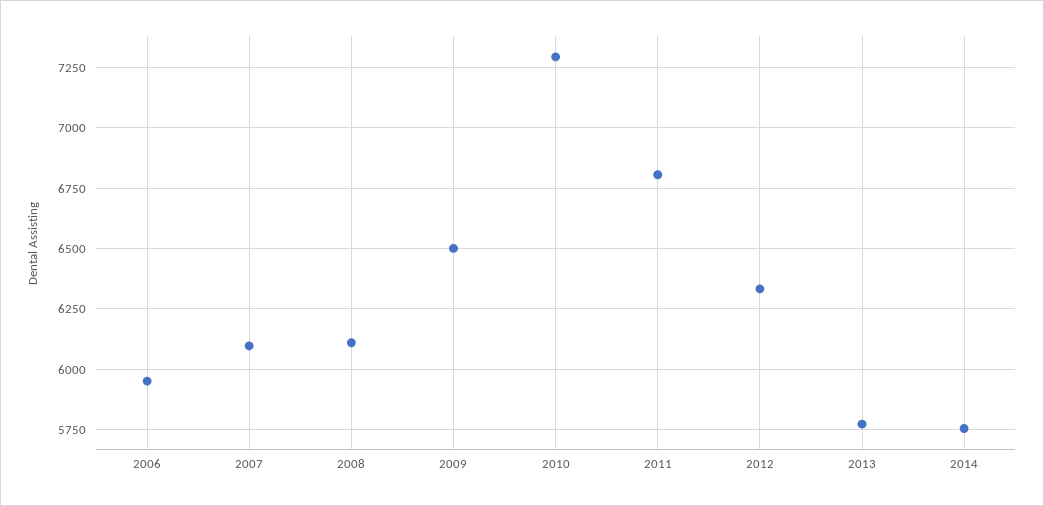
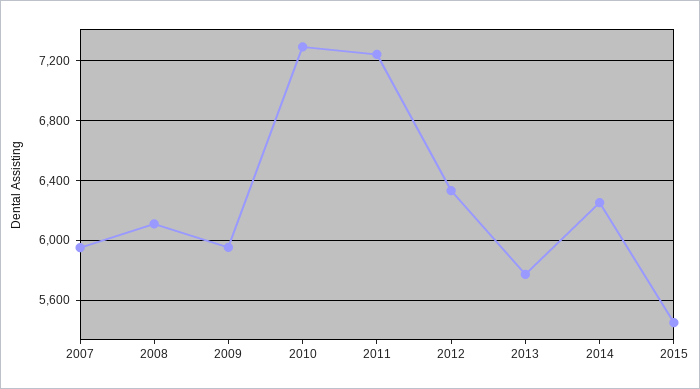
2006: 5950 -> none
2007: 6100 -> 5950
2009: 6500 -> 5950
2011: 6800 -> 7250
2014: 5750 -> 6250
2015: none -> 5450

